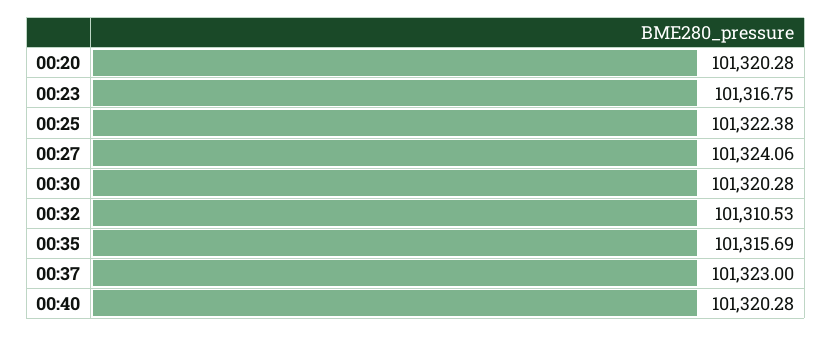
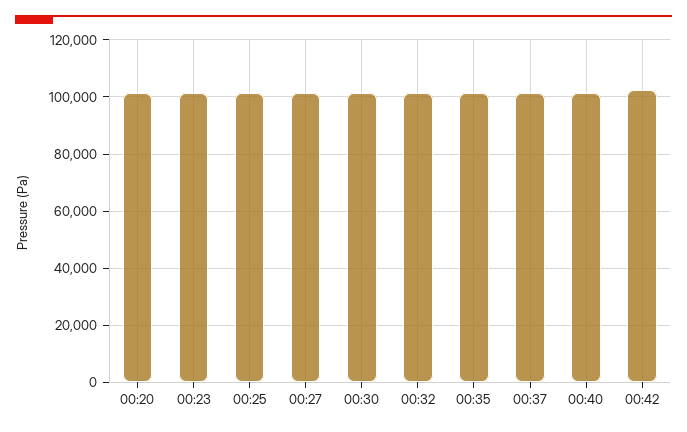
00:42: none -> 102500

